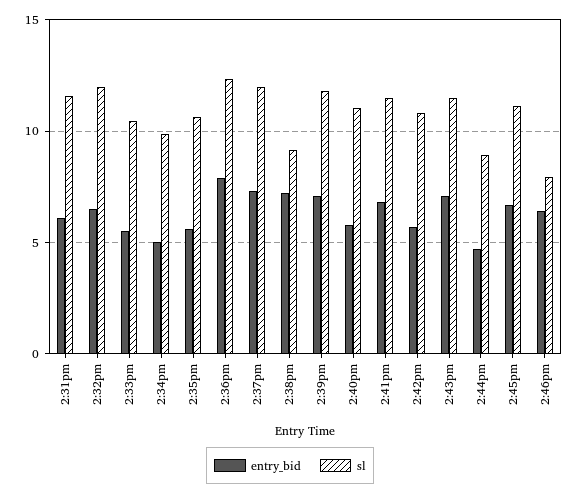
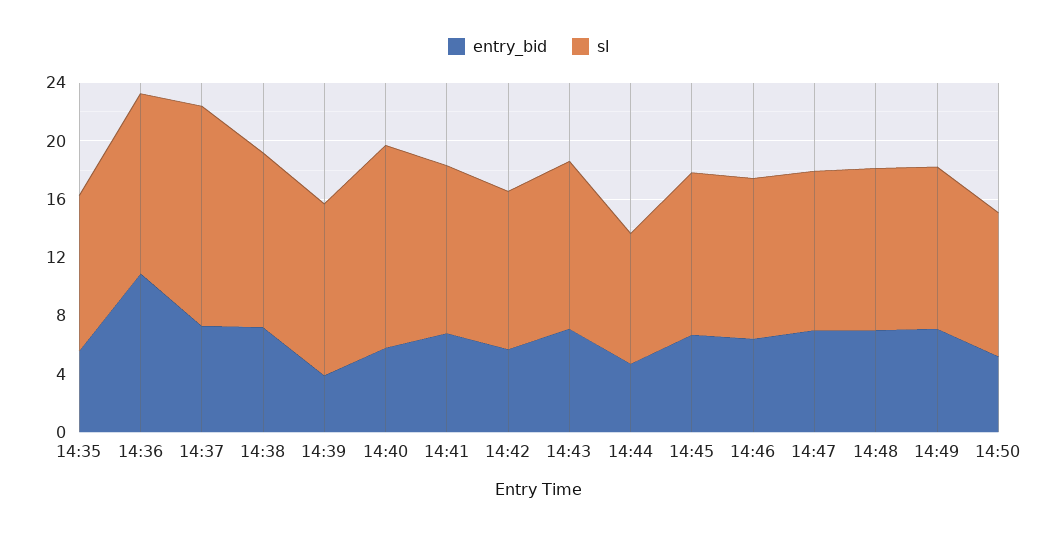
entry_bid, 2:31pm: 6 -> none
sl, 2:31pm: 11.5 -> none
entry_bid, 2:32pm: 6.5 -> none
sl, 2:32pm: 12 -> none
entry_bid, 2:33pm: 5.5 -> none
sl, 2:33pm: 10.5 -> none
entry_bid, 2:34pm: 5 -> none
sl, 2:34pm: 10 -> none
entry_bid, 2:36pm: 8 -> 11
sl, 2:37pm: 12 -> 15
sl, 2:38pm: 9 -> 12
entry_bid, 2:39pm: 7 -> 4
sl, 2:40pm: 11 -> 14
sl, 2:46pm: 8 -> 11
entry_bid, 14:47: none -> 7
sl, 14:47: none -> 11
entry_bid, 14:48: none -> 7
sl, 14:48: none -> 11
entry_bid, 14:49: none -> 7
sl, 14:49: none -> 11
entry_bid, 14:50: none -> 5
sl, 14:50: none -> 10

